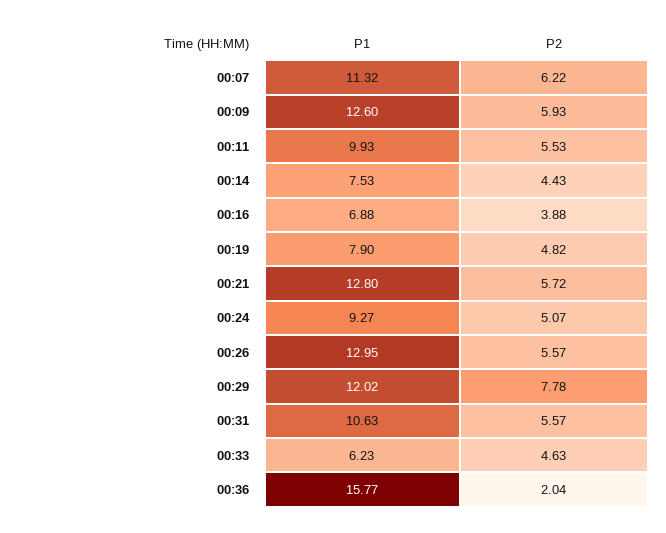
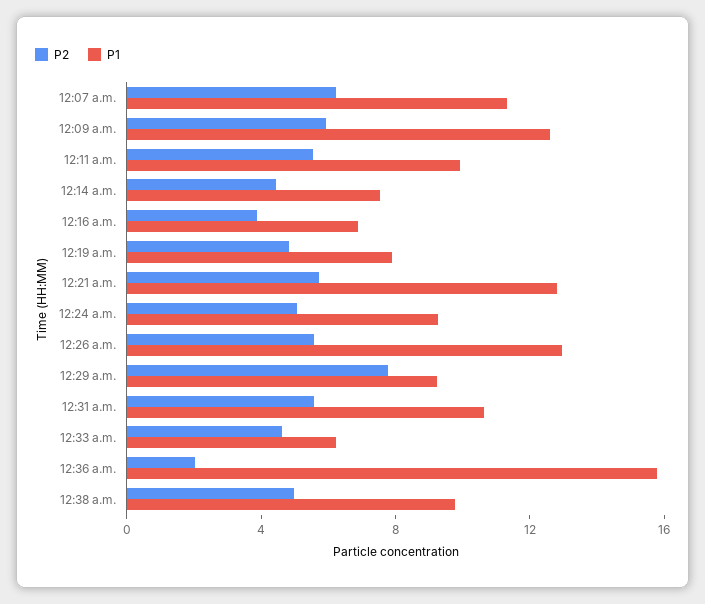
P1, 00:29: 12.02 -> 9
P2, 12:38 a.m.: none -> 5
P1, 12:38 a.m.: none -> 10

